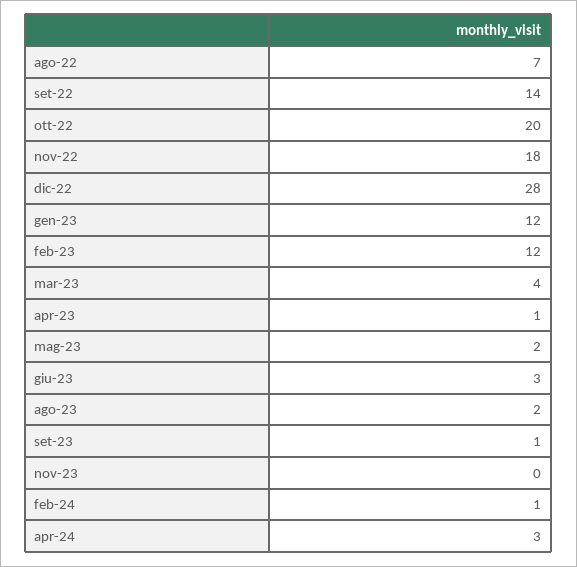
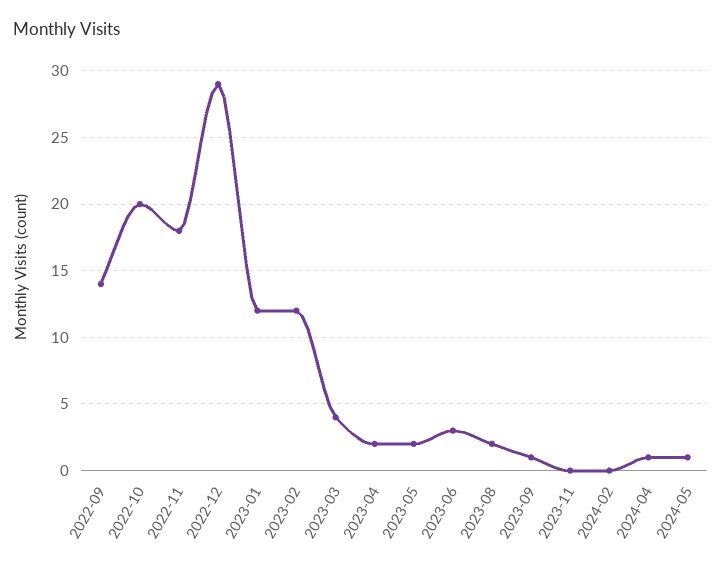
ago-22: 7 -> none
dic-22: 28 -> 29
apr-23: 1 -> 2
feb-24: 1 -> 0
apr-24: 3 -> 1
2024-05: none -> 1

